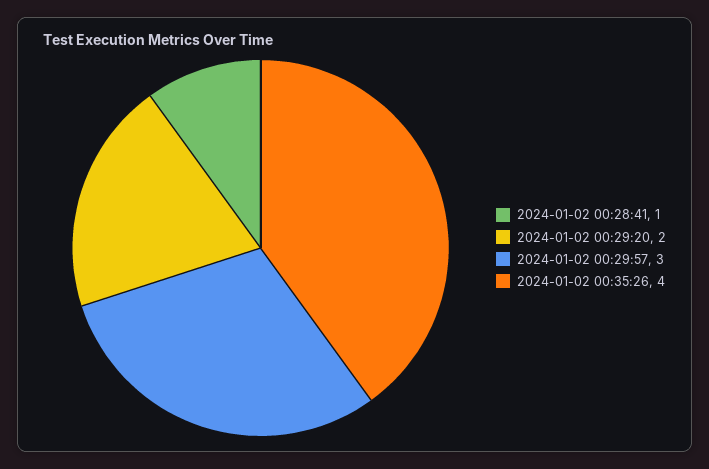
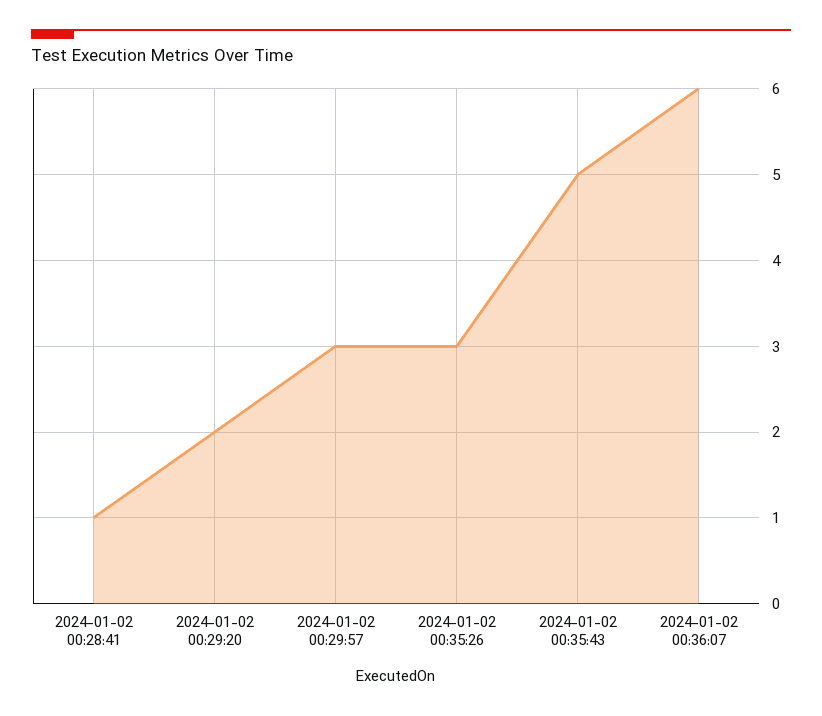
2024-01-02 00:35:26: 4 -> 3
2024-01-02 00:35:43: none -> 5
2024-01-02 00:36:07: none -> 6

